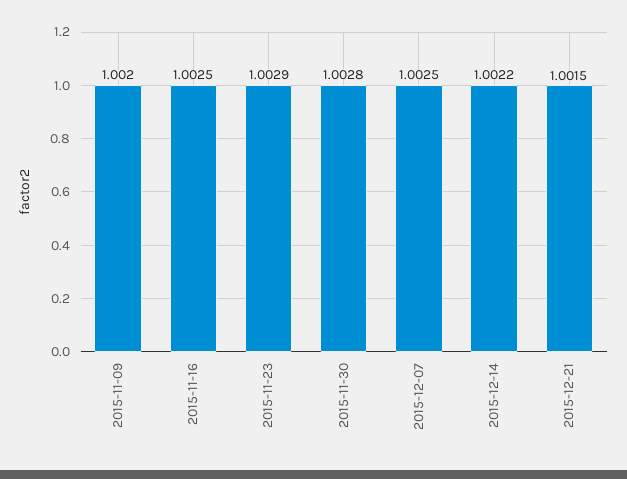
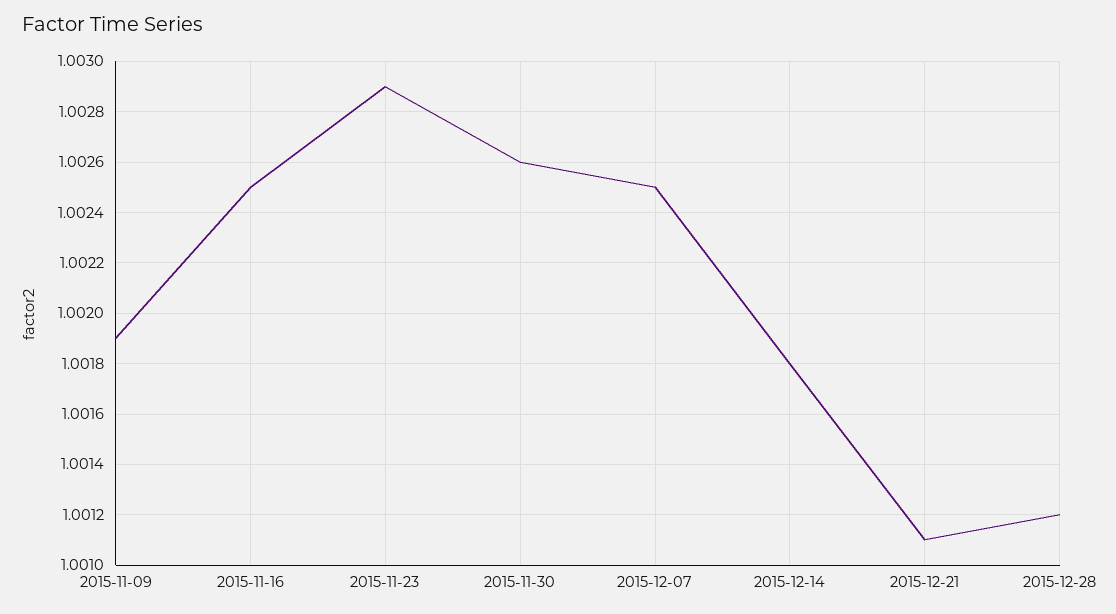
2015-11-09: 1.002 -> 1.0019
2015-11-30: 1.0028 -> 1.0026
2015-12-14: 1.0022 -> 1.0018
2015-12-21: 1.0015 -> 1.0011
2015-12-28: none -> 1.0012

